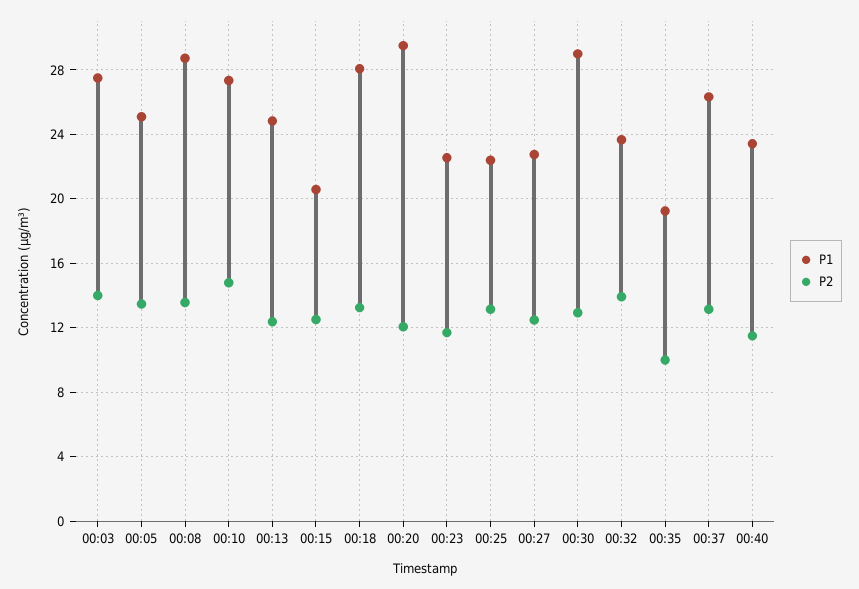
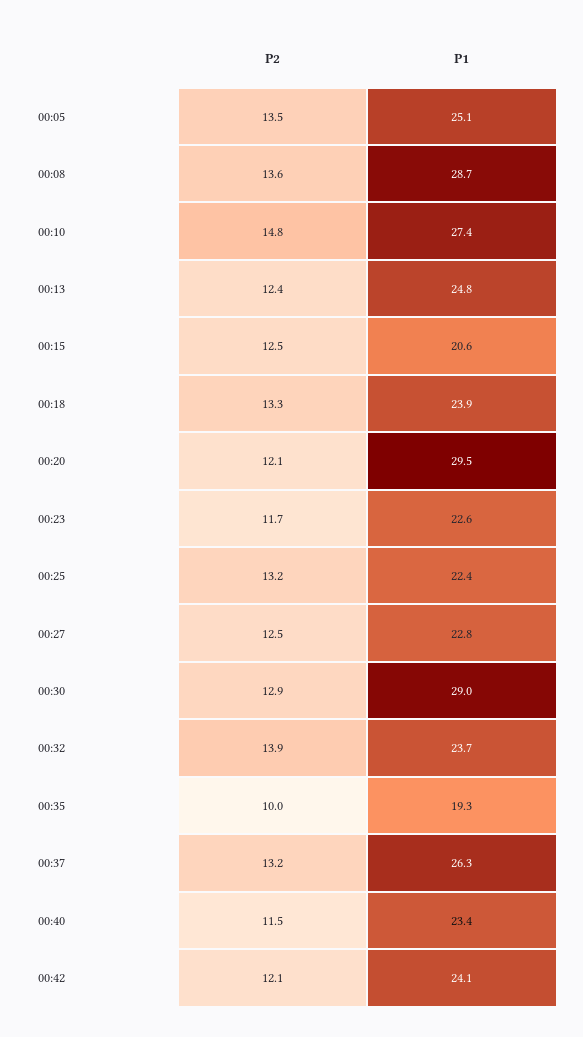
P1, 00:03: 27.5 -> none
P2, 00:03: 14 -> none
P1, 00:18: 28 -> 23.9
P2, 00:42: none -> 12.1
P1, 00:42: none -> 24.1

